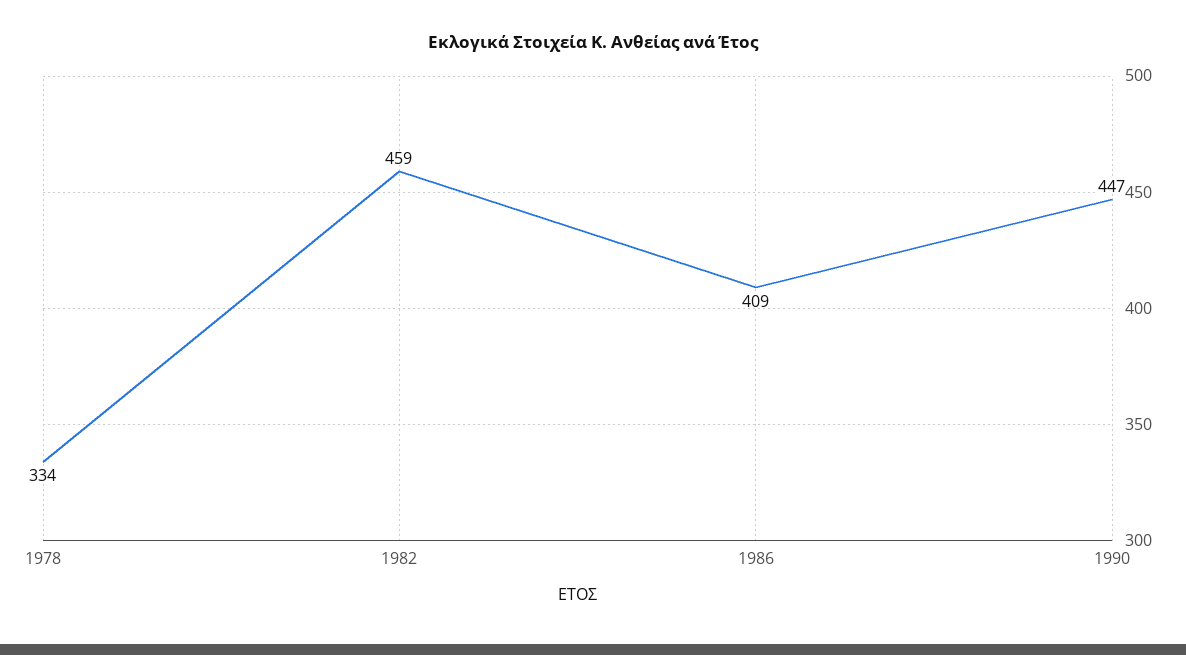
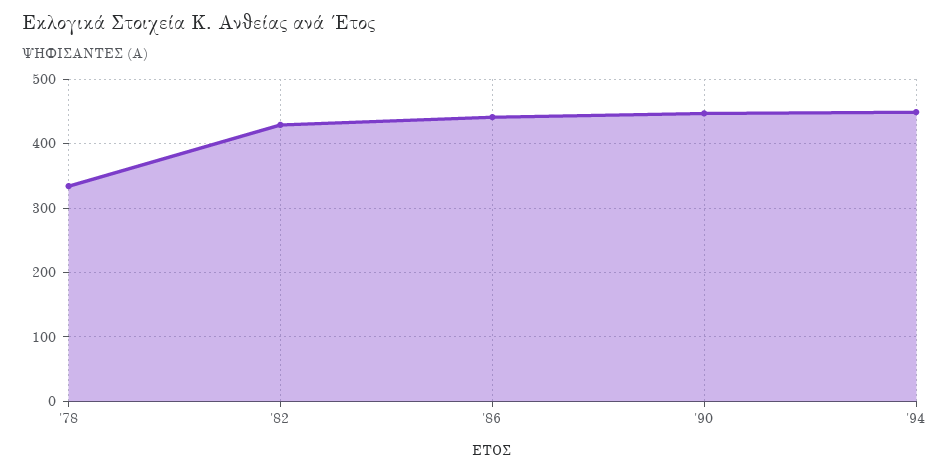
1982: 459 -> 430
1986: 409 -> 440
'94: none -> 450

